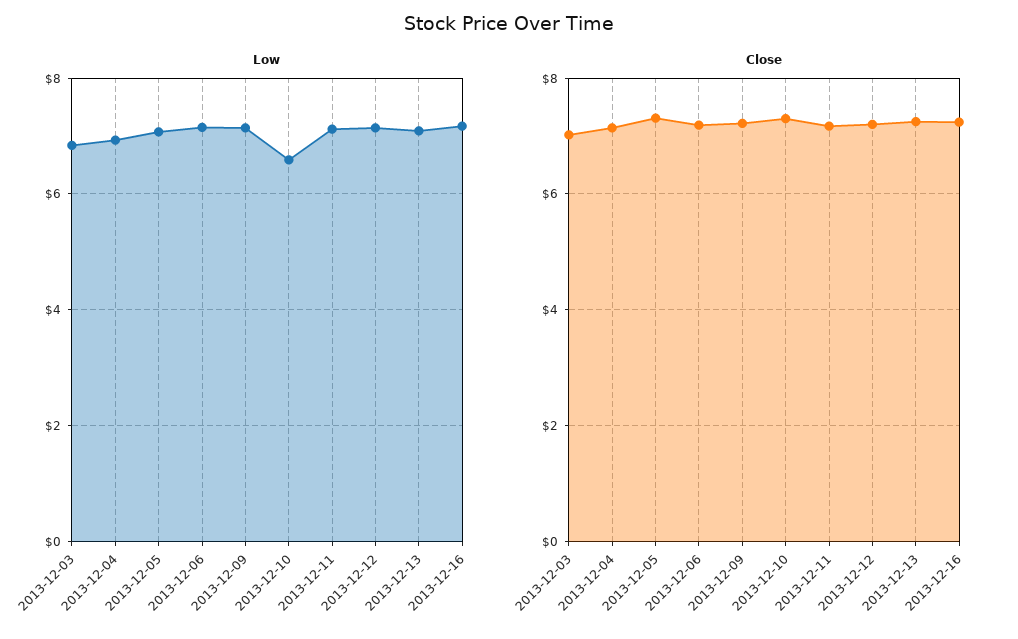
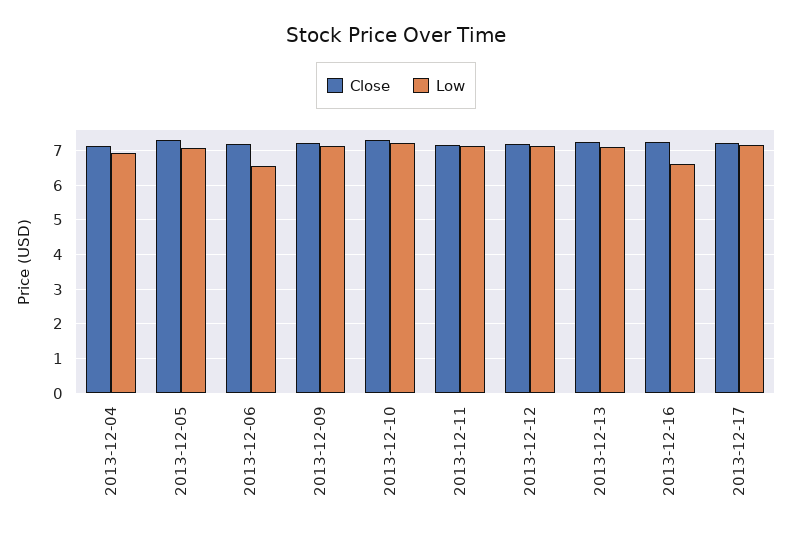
Low, 2013-12-03: 6.8 -> none
Low, 2013-12-06: 7.2 -> 6.6
Low, 2013-12-10: 6.6 -> 7.2
Low, 2013-12-16: 7.2 -> 6.6
Close, 2013-12-03: 7 -> none
Close, 2013-12-17: none -> 7.2
Low, 2013-12-17: none -> 7.2

